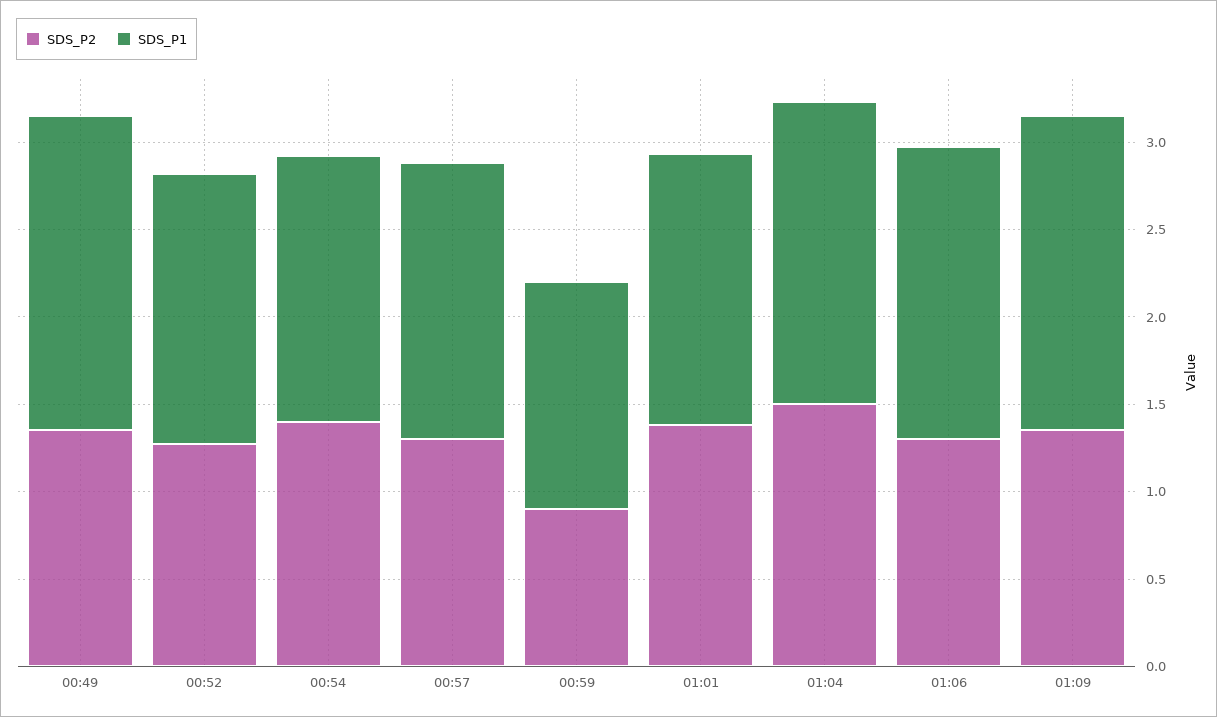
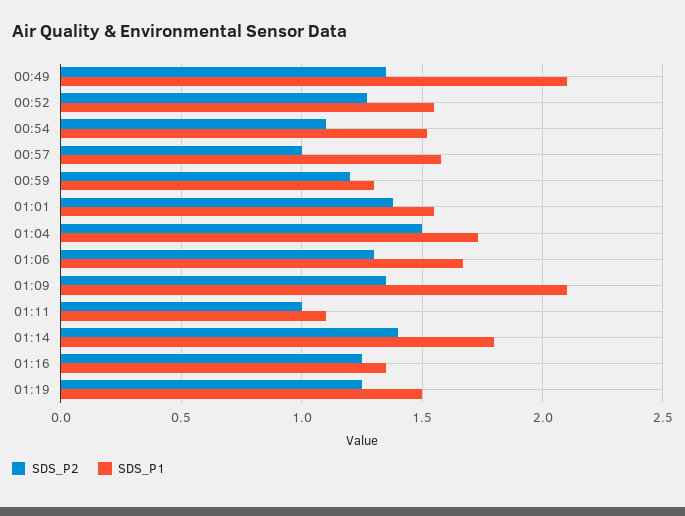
SDS_P1, 00:49: 1.8 -> 2.1
SDS_P2, 00:54: 1.4 -> 1.1
SDS_P2, 00:57: 1.3 -> 1
SDS_P2, 00:59: 0.9 -> 1.2
SDS_P1, 01:09: 1.8 -> 2.1
SDS_P2, 01:11: none -> 1
SDS_P1, 01:11: none -> 1.1
SDS_P2, 01:14: none -> 1.4
SDS_P1, 01:14: none -> 1.8
SDS_P2, 01:16: none -> 1.25
SDS_P1, 01:16: none -> 1.35
SDS_P2, 01:19: none -> 1.25
SDS_P1, 01:19: none -> 1.5

